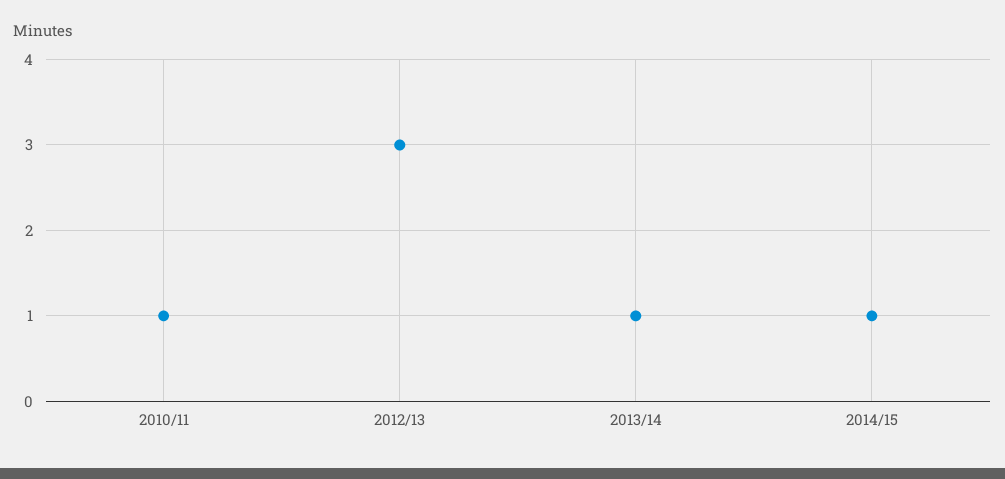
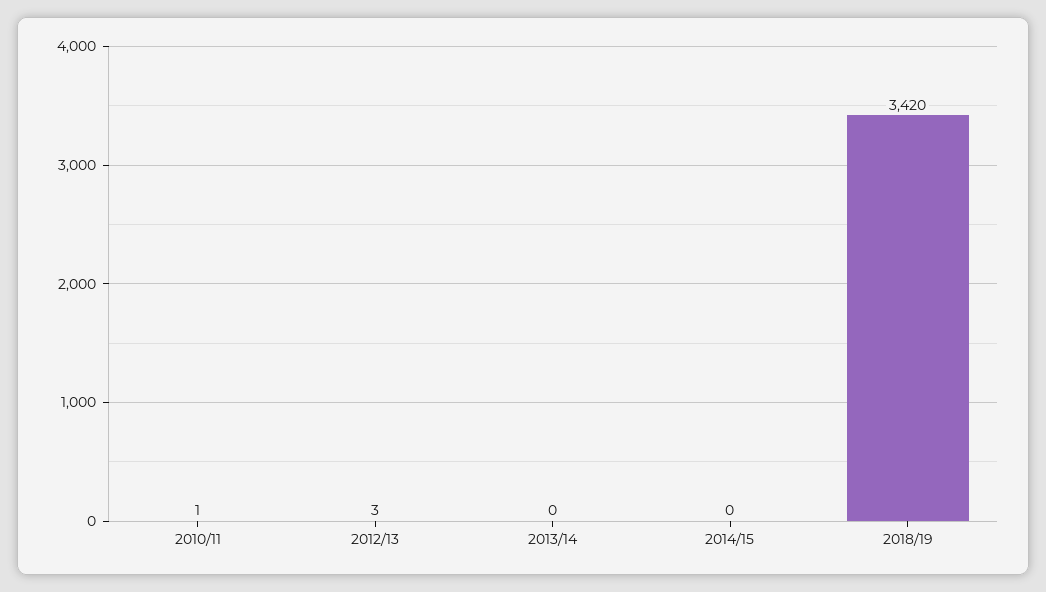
2013/14: 1 -> 0
2014/15: 1 -> 0
2018/19: none -> 3420

